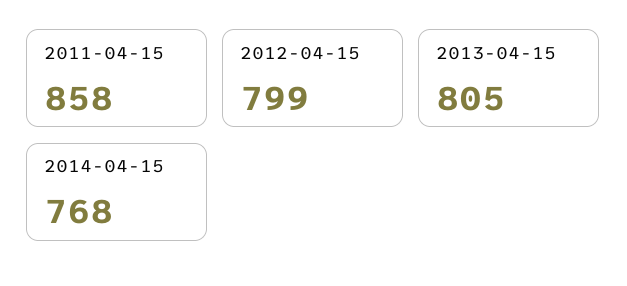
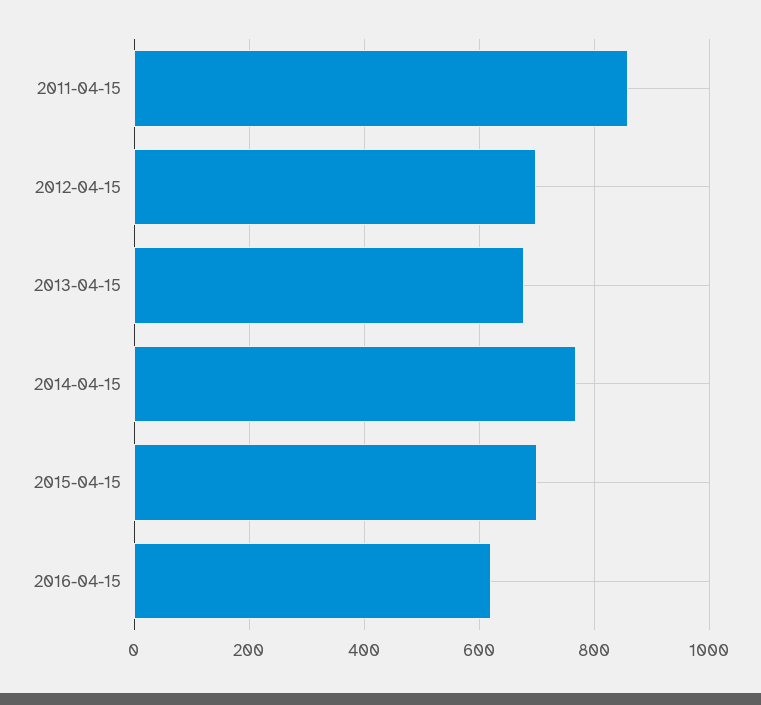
2012-04-15: 799 -> 700
2013-04-15: 805 -> 680
2015-04-15: none -> 700
2016-04-15: none -> 620

